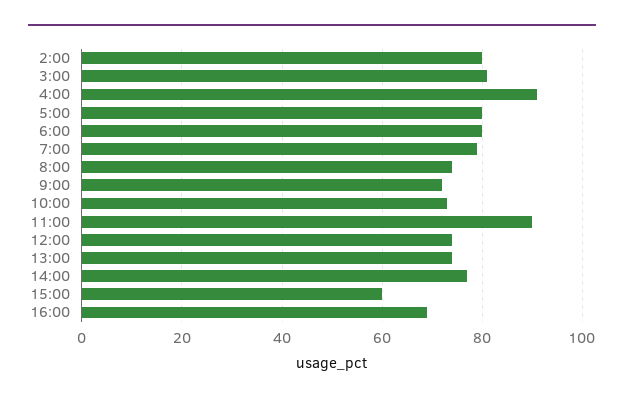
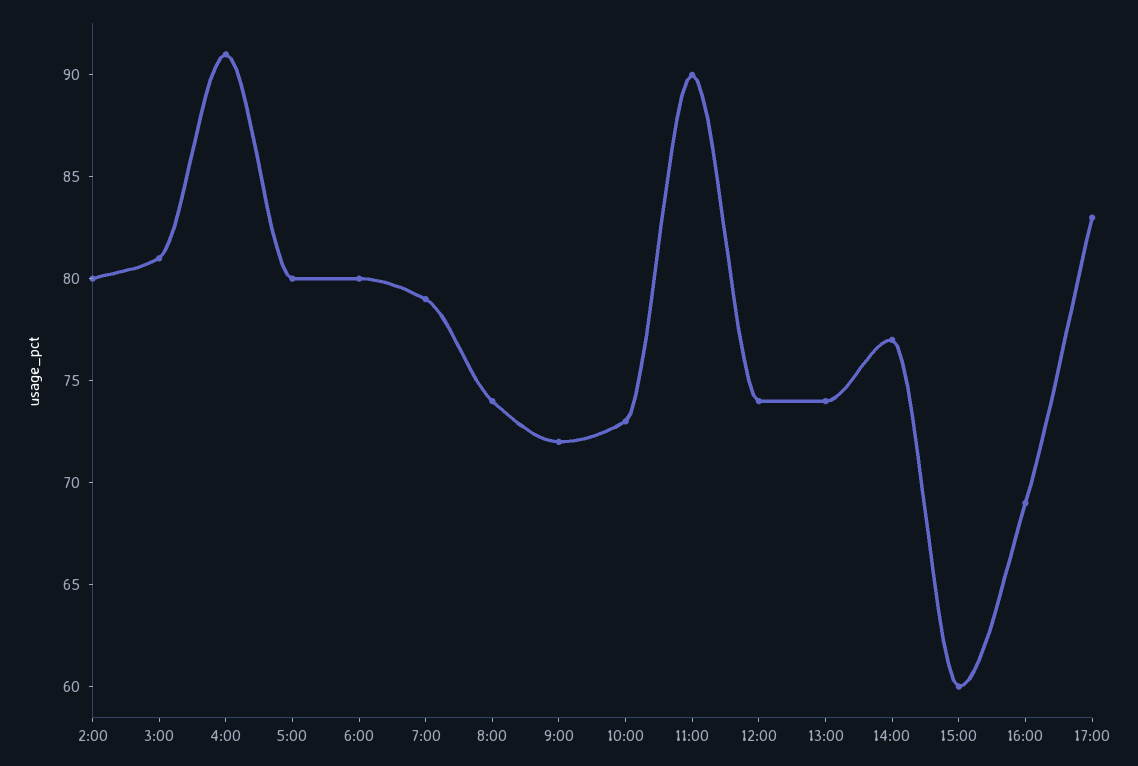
17:00: none -> 83

